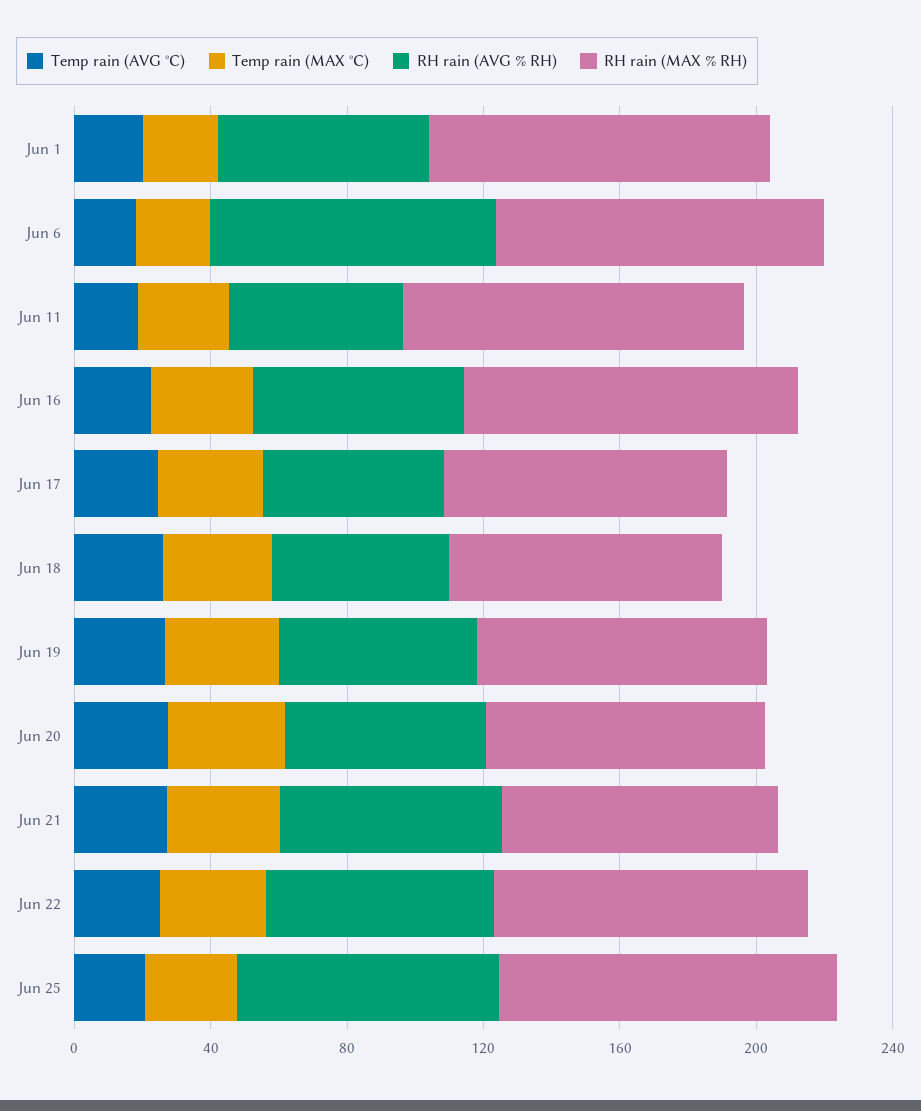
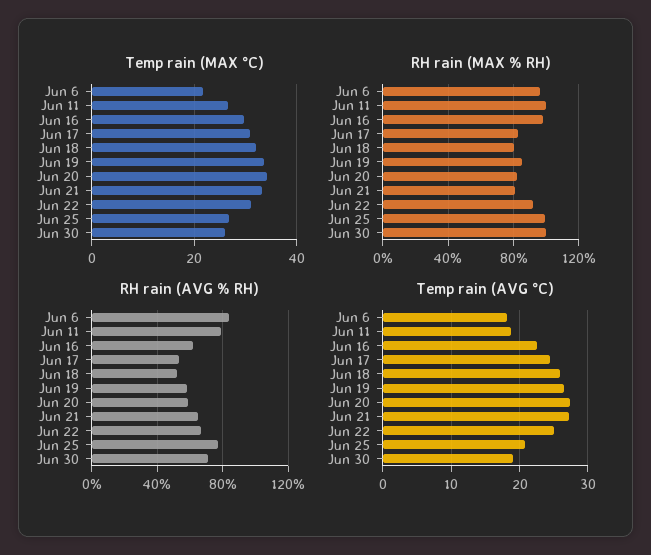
Temp rain (AVG °C), Jun 1: 20 -> none
Temp rain (MAX °C), Jun 1: 20 -> none
RH rain (AVG % RH), Jun 1: 60 -> none
RH rain (MAX % RH), Jun 1: 100 -> none
RH rain (AVG % RH), Jun 11: 50 -> 80
Temp rain (MAX °C), Jun 30: none -> 26
RH rain (MAX % RH), Jun 30: none -> 100
RH rain (AVG % RH), Jun 30: none -> 70
Temp rain (AVG °C), Jun 30: none -> 19

